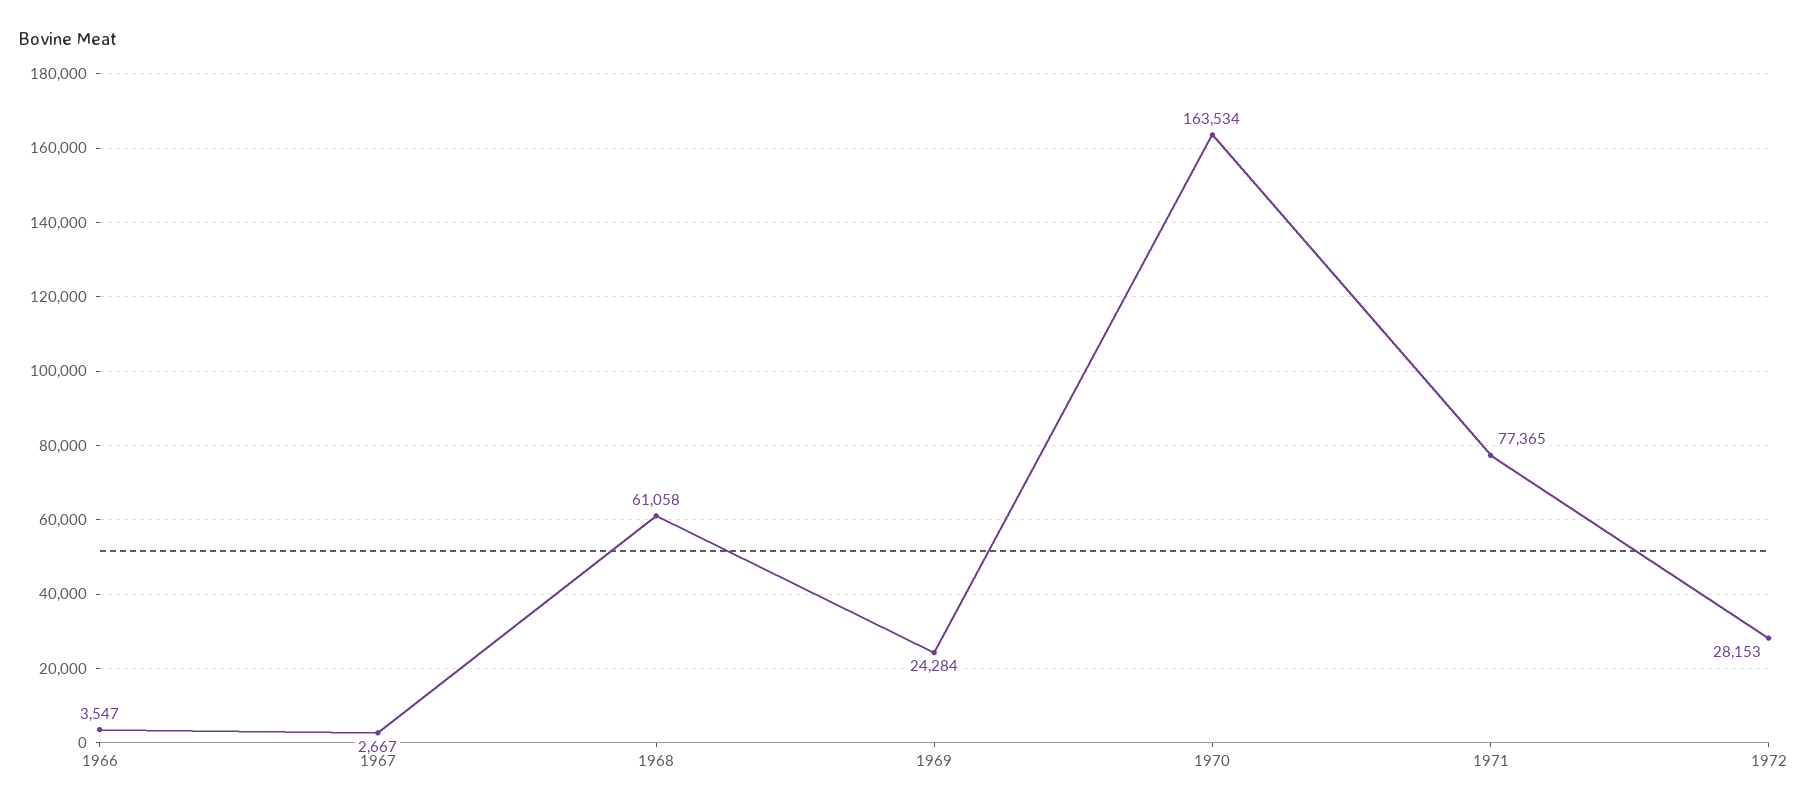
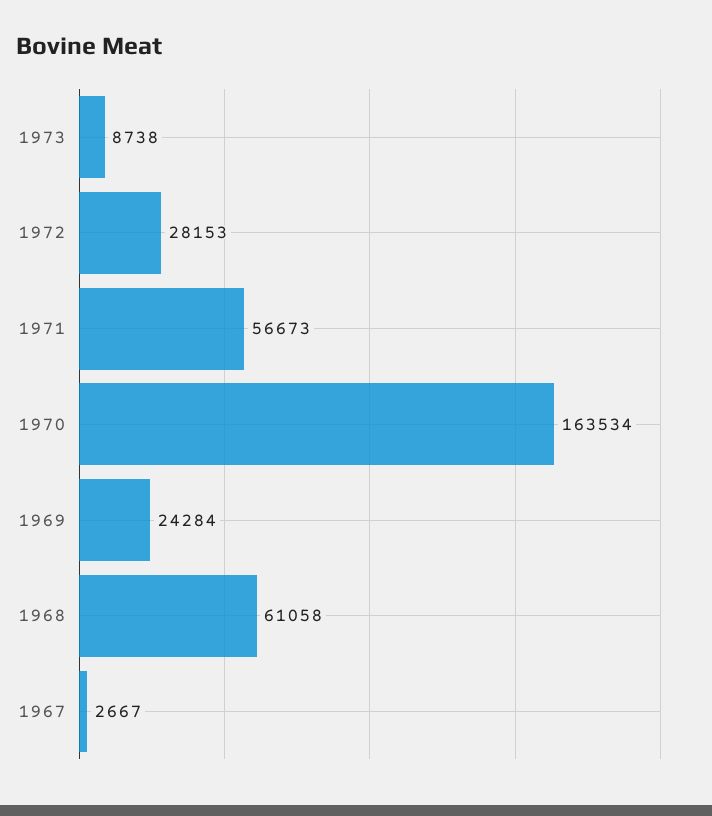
1966: 3547 -> none
1971: 77365 -> 56673
1973: none -> 8738

